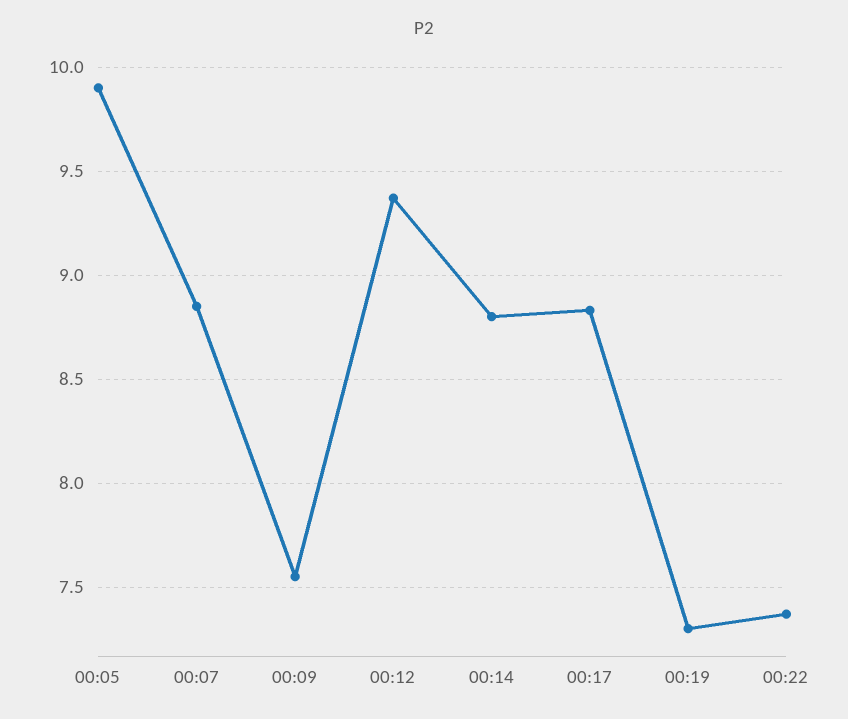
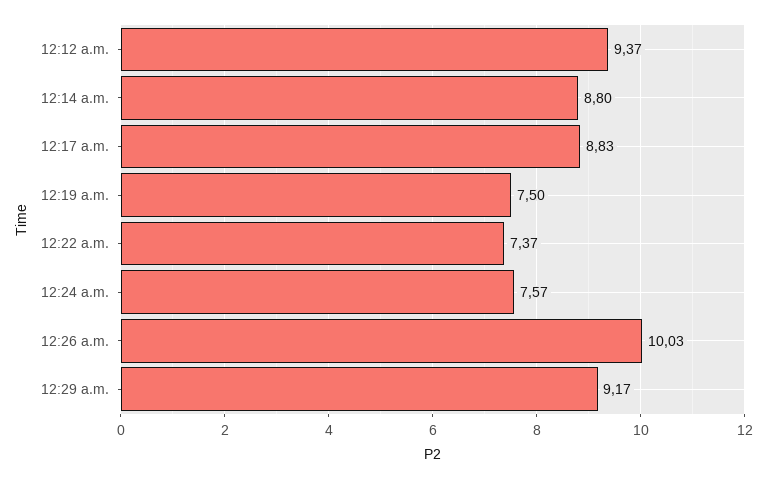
00:05: 9.9 -> none
00:07: 8.85 -> none
00:09: 7.55 -> none
00:19: 7.3 -> 7.5
12:24 a.m.: none -> 7.57
12:26 a.m.: none -> 10.03
12:29 a.m.: none -> 9.17

